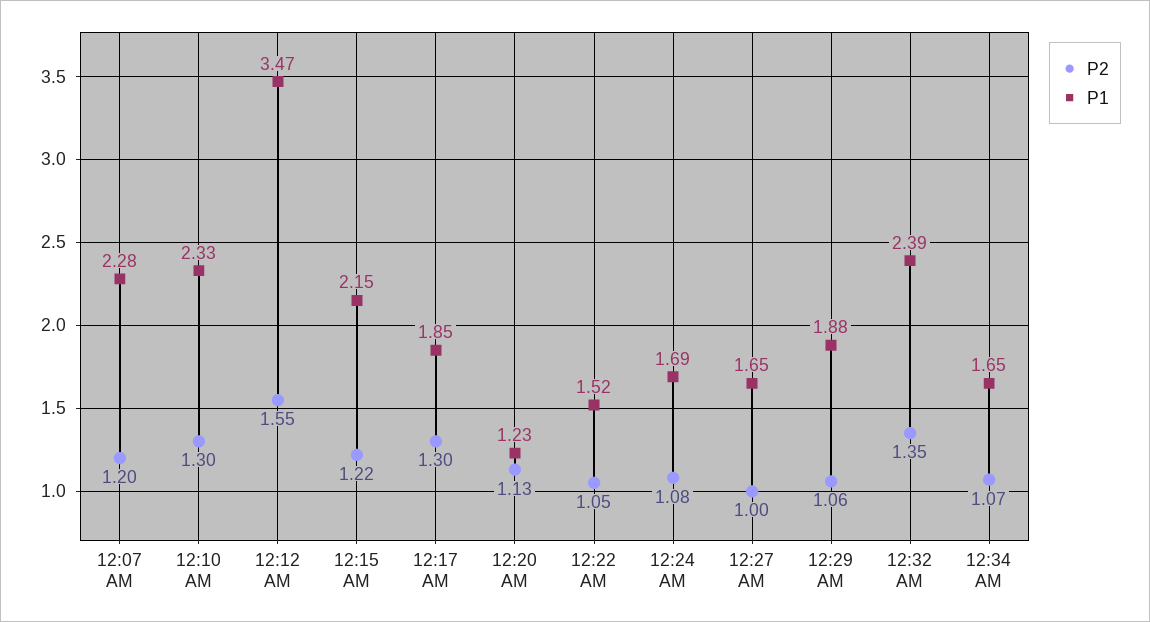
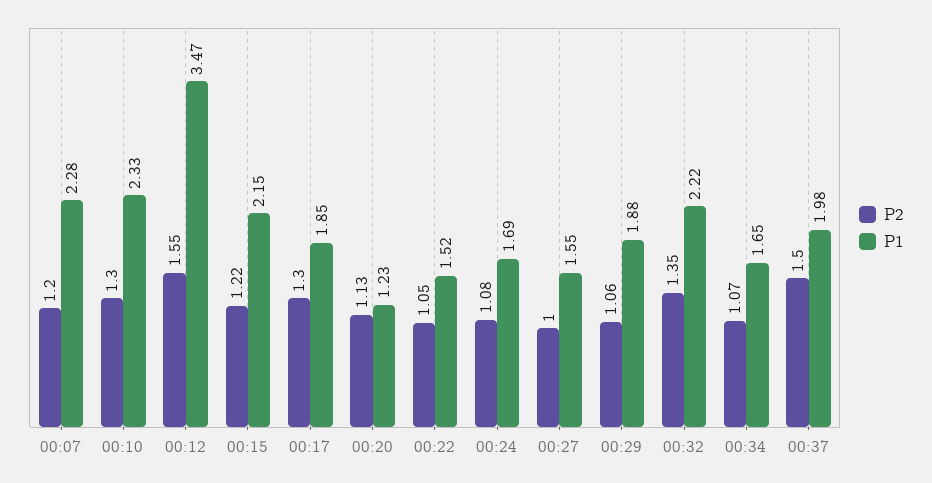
P1, 12:27 AM: 1.65 -> 1.55
P1, 12:32 AM: 2.39 -> 2.22
P2, 00:37: none -> 1.5
P1, 00:37: none -> 1.98

